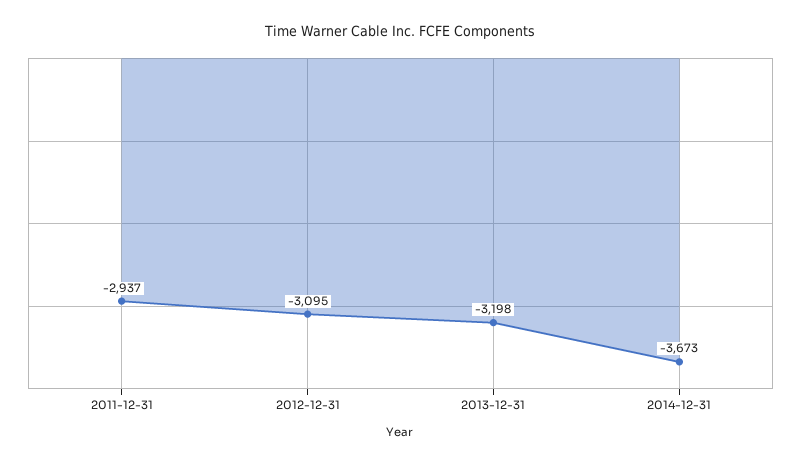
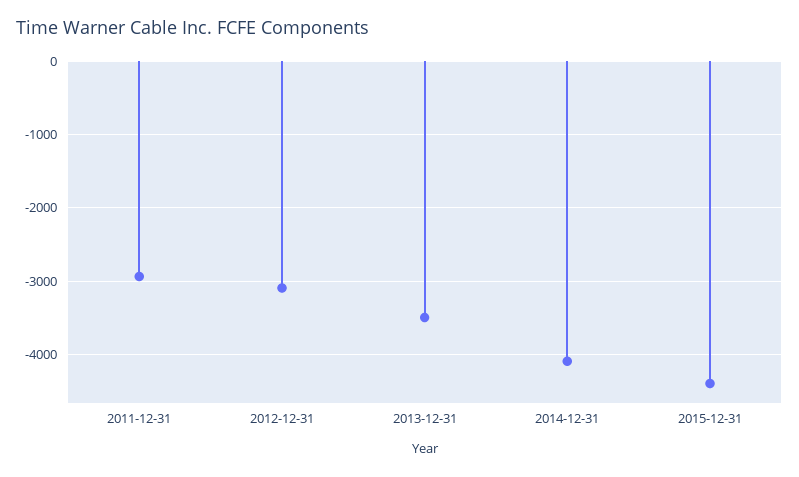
2013-12-31: -3198 -> -3500
2014-12-31: -3673 -> -4100
2015-12-31: none -> -4400

